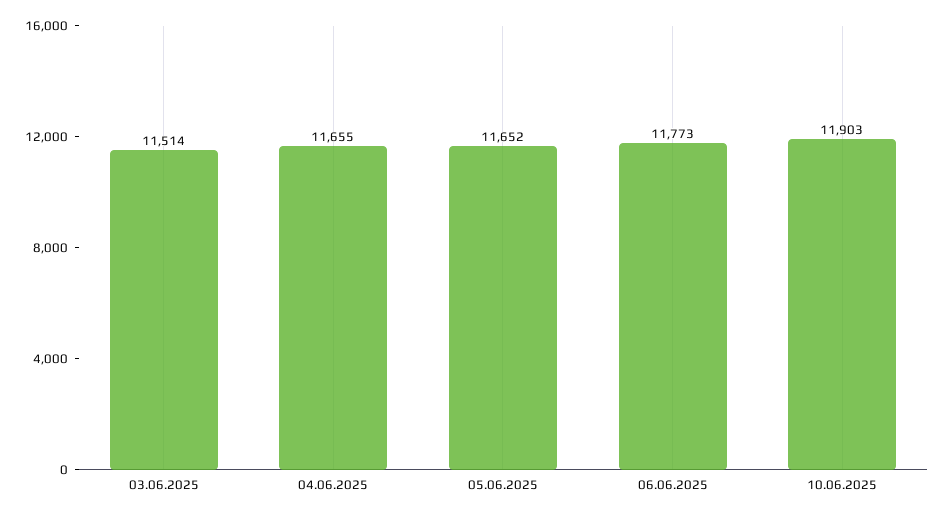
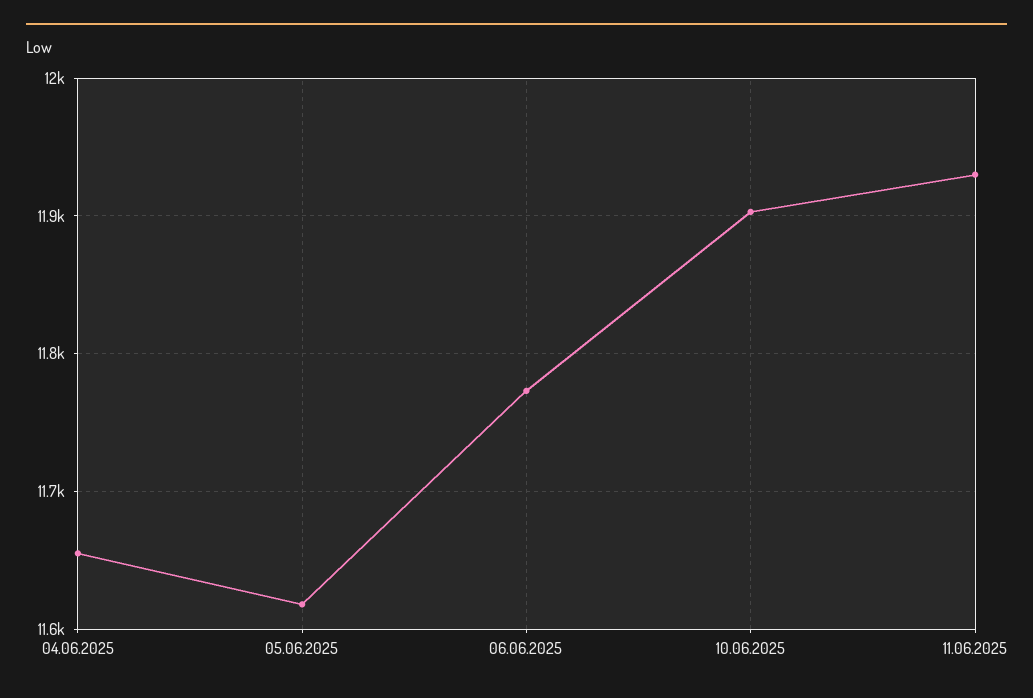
03.06.2025: 11514 -> none
05.06.2025: 11652 -> 11620
11.06.2025: none -> 11930

